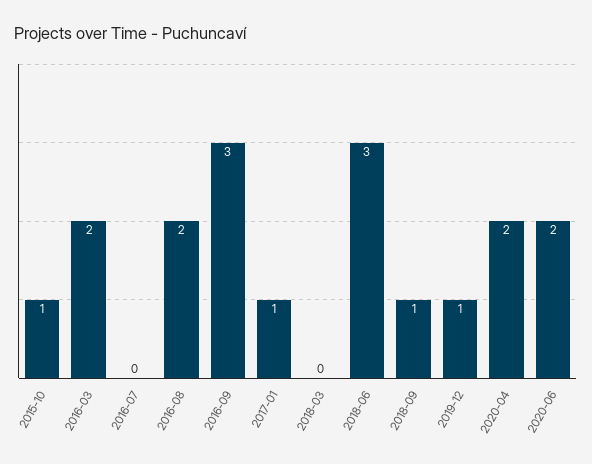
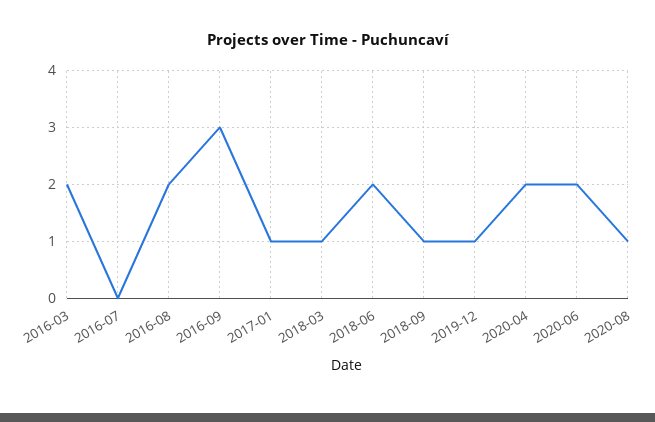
2015-10: 1 -> none
2018-03: 0 -> 1
2018-06: 3 -> 2
2020-08: none -> 1

